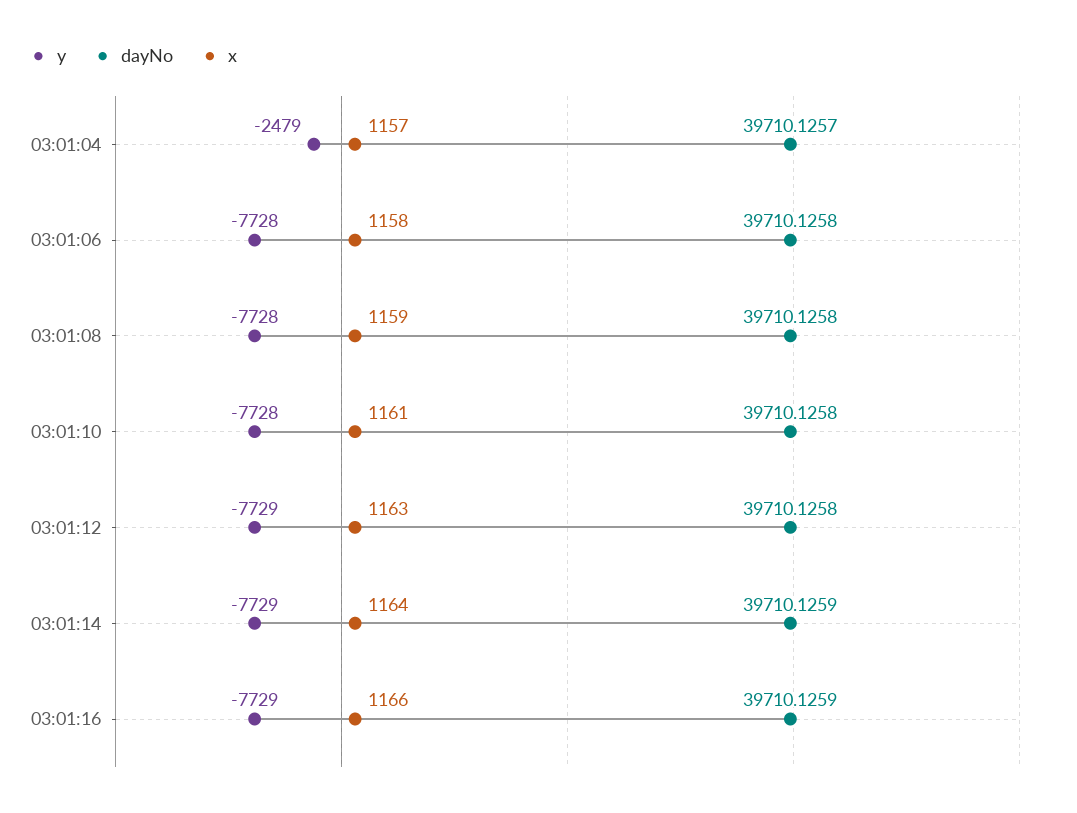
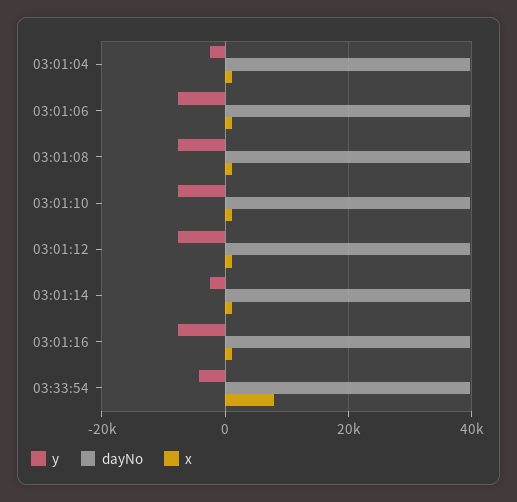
y, 03:01:14: -7729 -> -2000
y, 03:33:54: none -> -4000
dayNo, 03:33:54: none -> 40000
x, 03:33:54: none -> 8000

